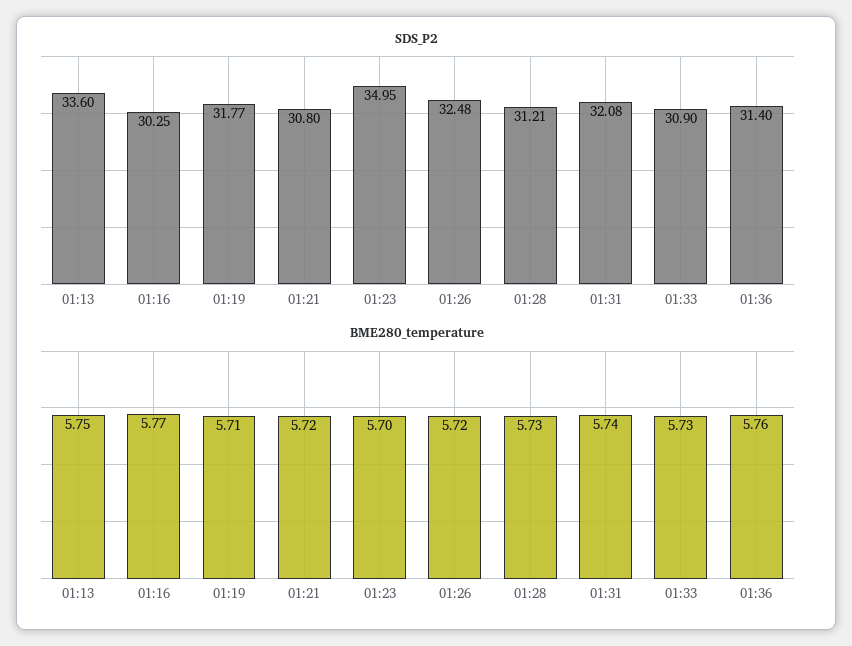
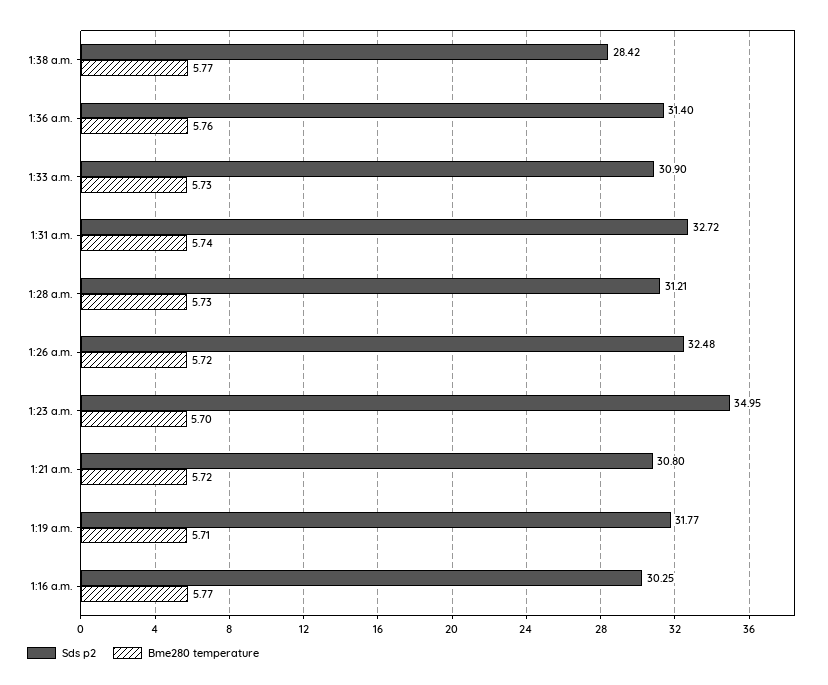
SDS_P2, 01:13: 33.6 -> none
SDS_P2, 01:31: 32.08 -> 32.72
BME280_temperature, 01:13: 5.75 -> none
SDS_P2, 1:38 a.m.: none -> 28.42
BME280_temperature, 1:38 a.m.: none -> 5.77

